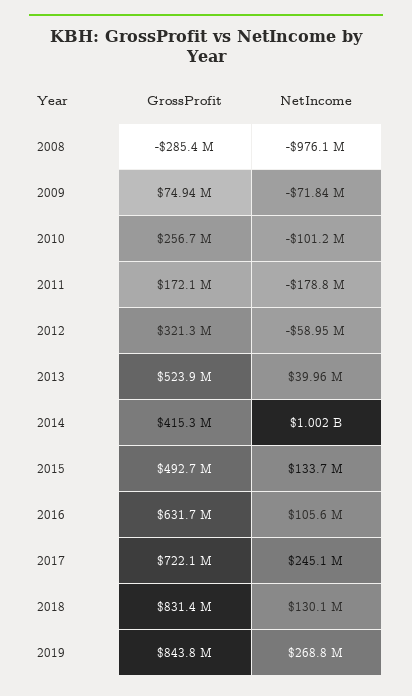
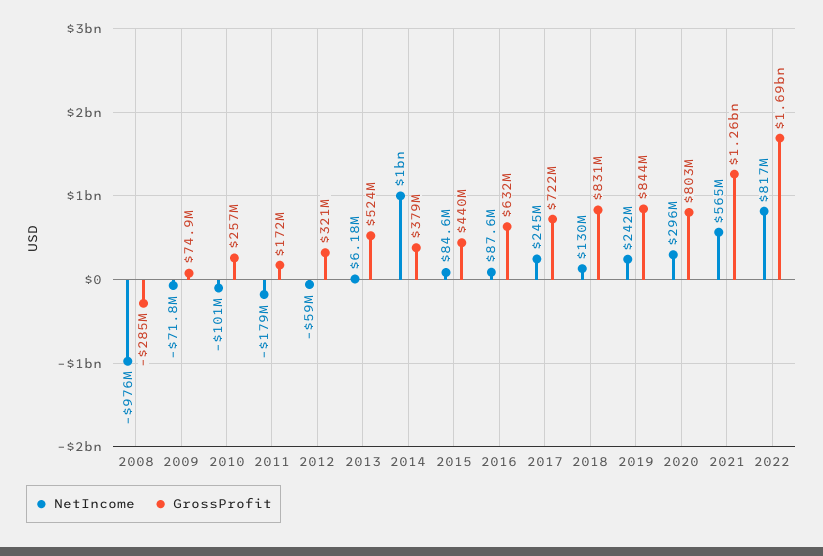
NetIncome, 2013: 39960000 -> 6180000
GrossProfit, 2014: 415300000 -> 379000000
GrossProfit, 2015: 492700000 -> 440000000
NetIncome, 2015: 133700000 -> 84600000
NetIncome, 2016: 105600000 -> 87600000
NetIncome, 2019: 268800000 -> 242000000
NetIncome, 2020: none -> 296000000
GrossProfit, 2020: none -> 803000000
NetIncome, 2021: none -> 565000000
GrossProfit, 2021: none -> 1260000000
NetIncome, 2022: none -> 817000000
GrossProfit, 2022: none -> 1690000000

